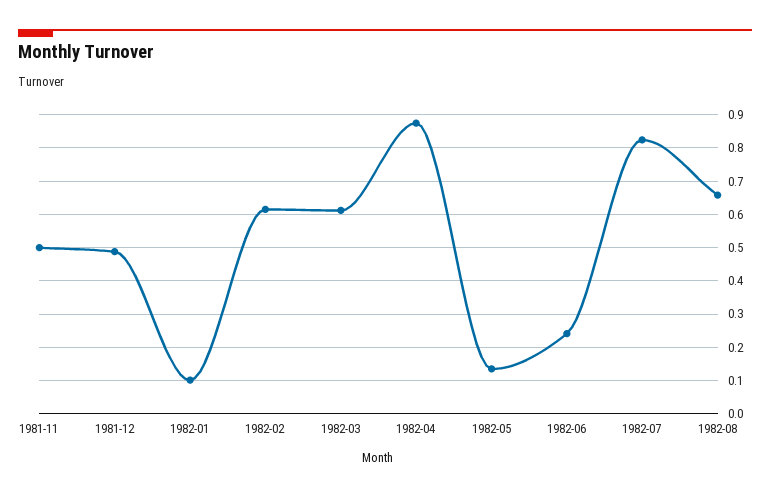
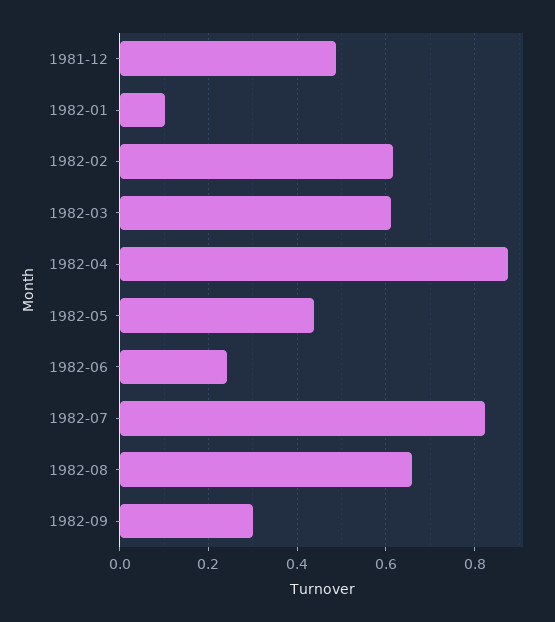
1981-11: 0.5 -> none
1982-05: 0.14 -> 0.44
1982-09: none -> 0.3

